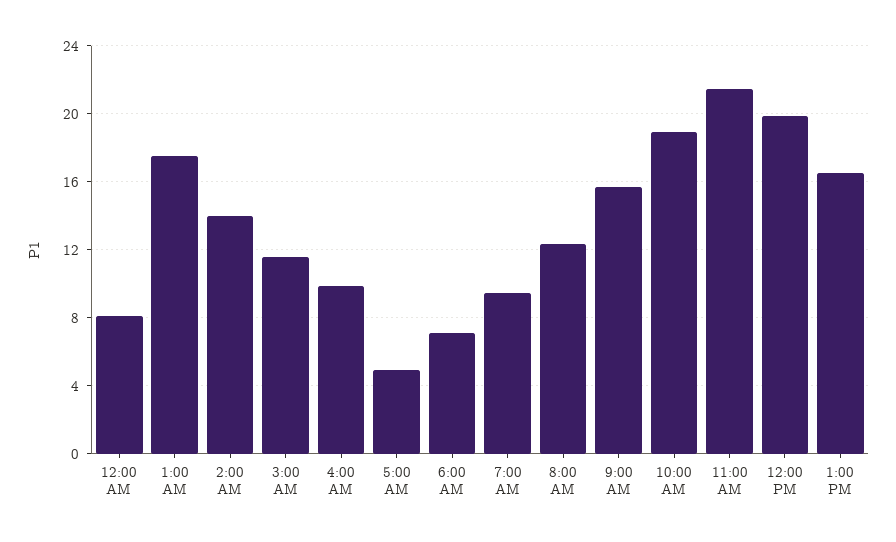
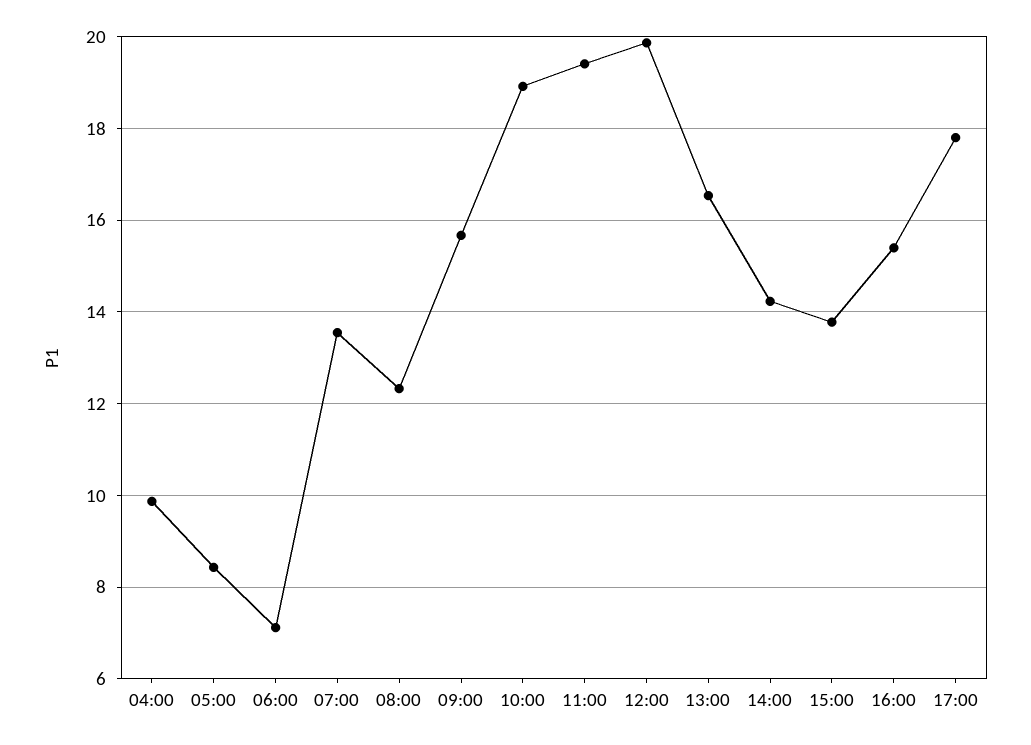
12:00 AM: 8 -> none
1:00 AM: 17.5 -> none
2:00 AM: 14 -> none
3:00 AM: 11.5 -> none
5:00 AM: 5 -> 8.4
7:00 AM: 9.5 -> 13.6
11:00 AM: 21.5 -> 19.4
14:00: none -> 14.2
15:00: none -> 13.8
16:00: none -> 15.4
17:00: none -> 17.8

